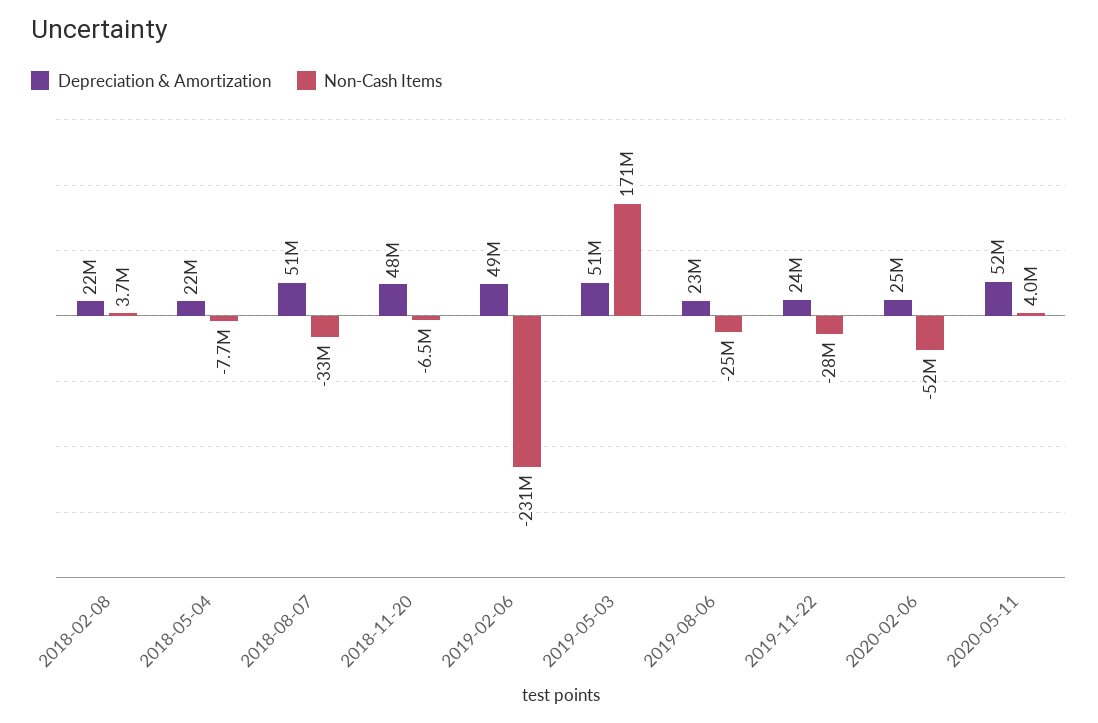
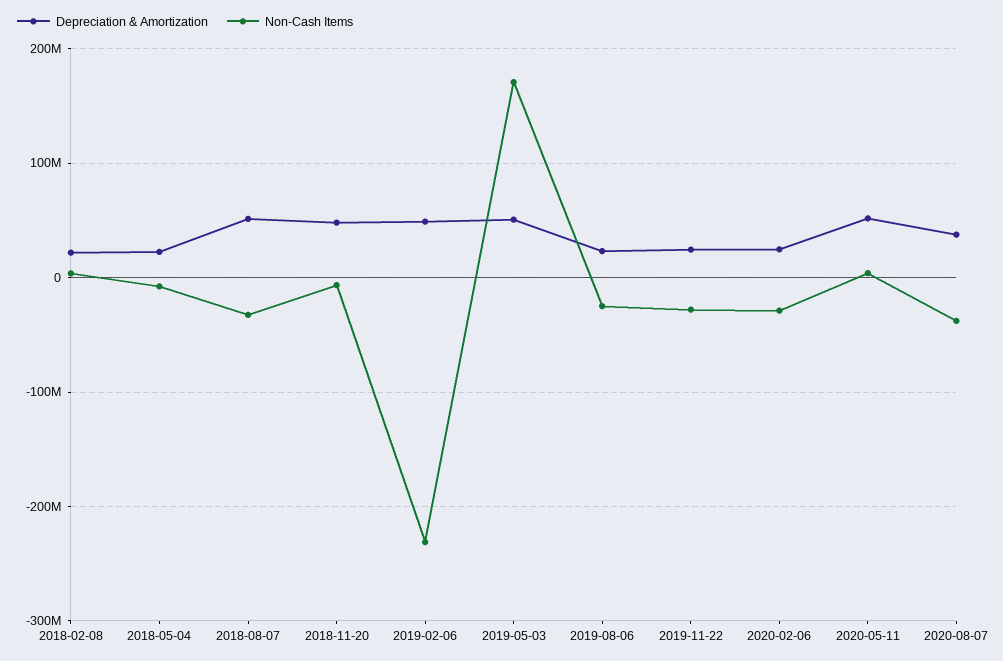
Non-Cash Items, 2020-02-06: -52000000 -> -30000000
Depreciation & Amortization, 2020-08-07: none -> 40000000
Non-Cash Items, 2020-08-07: none -> -40000000

